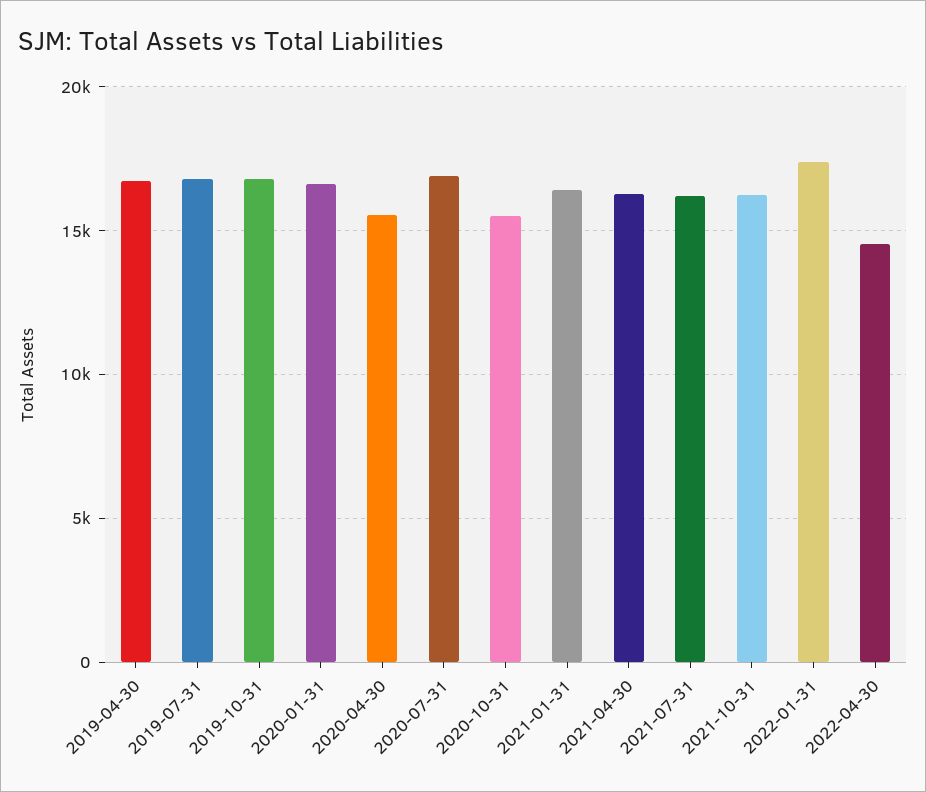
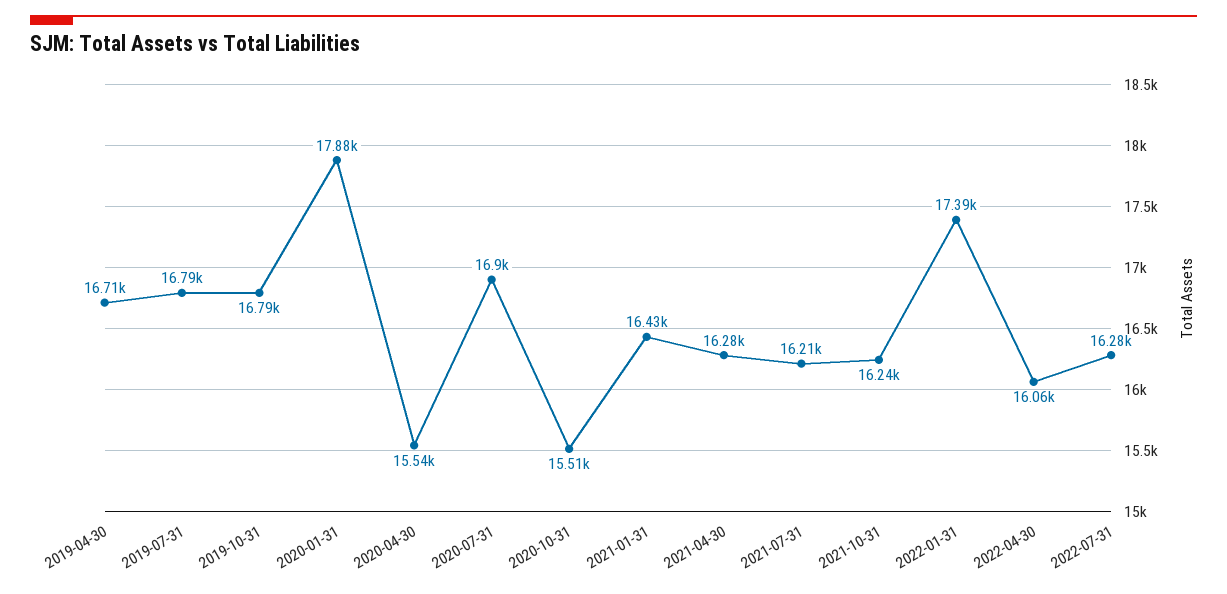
2020-01-31: 16500 -> 17880
2022-04-30: 14500 -> 16060
2022-07-31: none -> 16280

